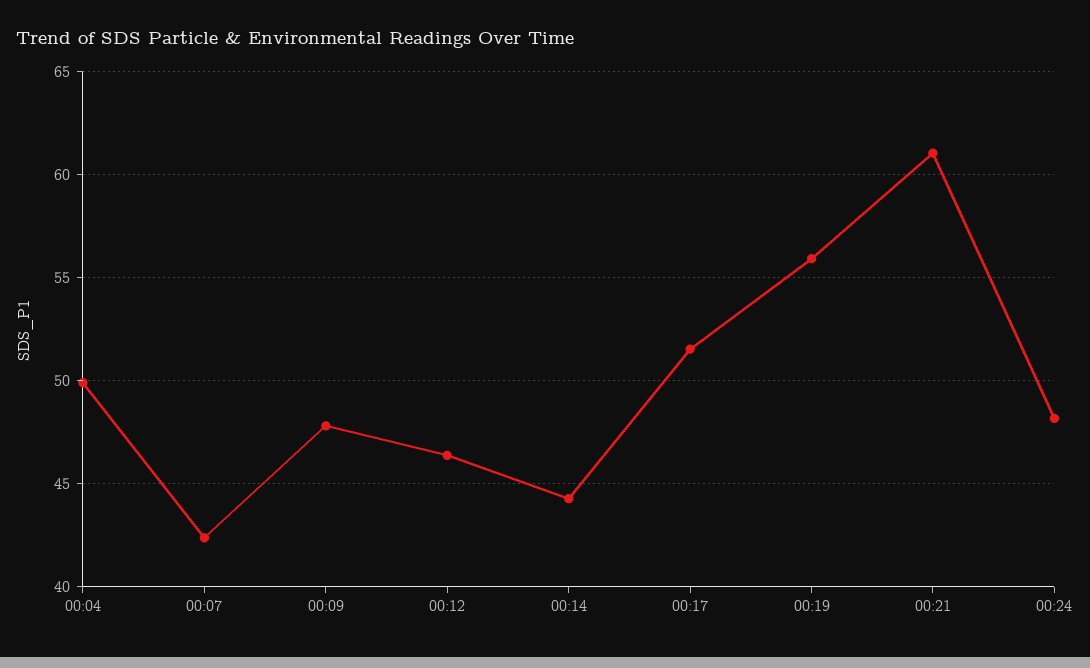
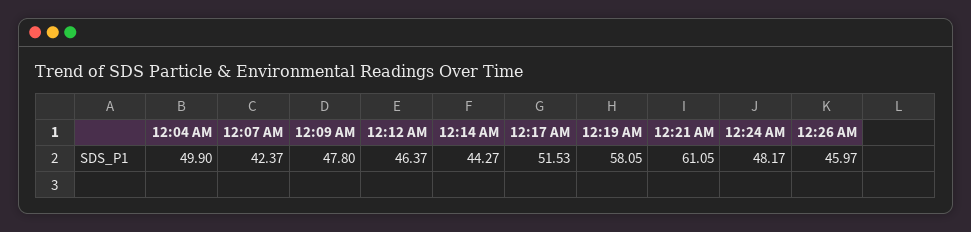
00:19: 56 -> 58.05
12:26 AM: none -> 45.97

